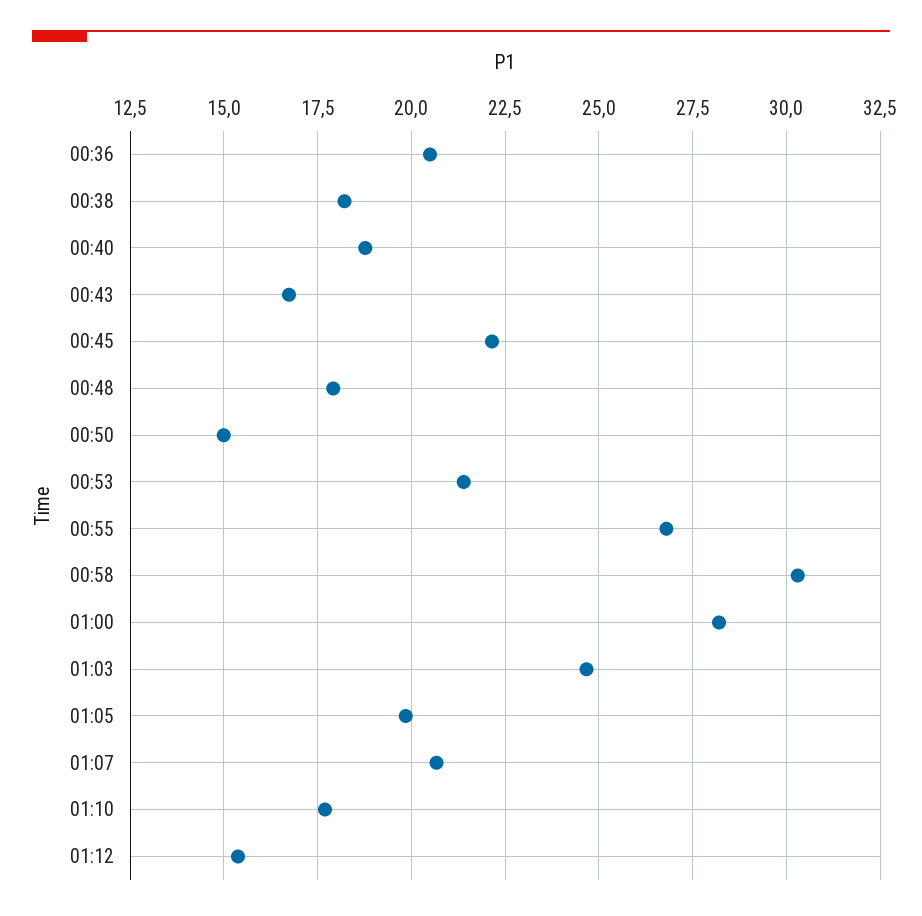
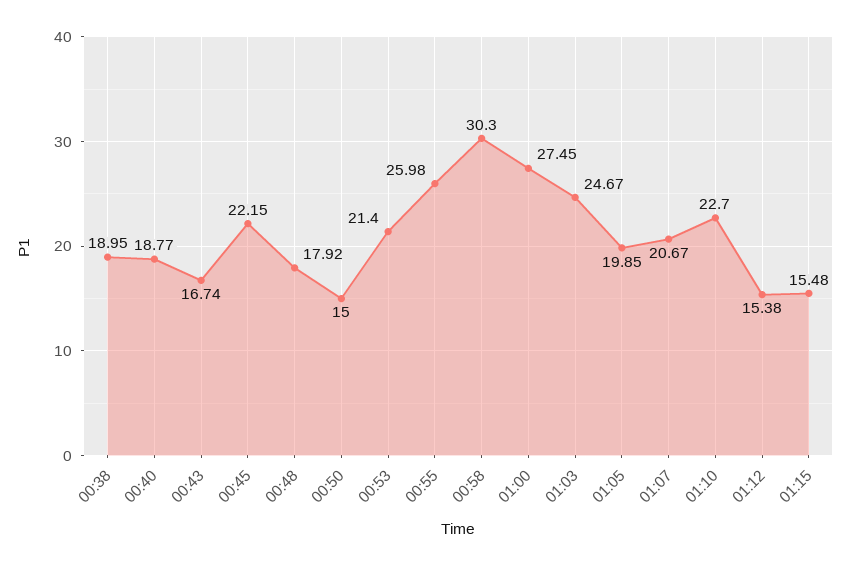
00:36: 20.5 -> none
00:38: 18.25 -> 18.95
00:55: 26.75 -> 25.98
01:00: 28.25 -> 27.45
01:10: 17.75 -> 22.7
01:15: none -> 15.48

